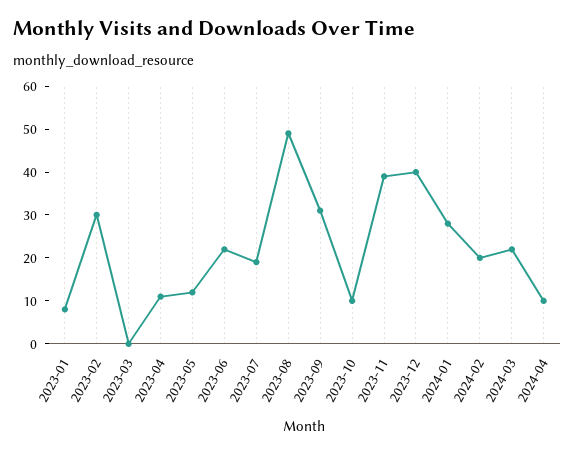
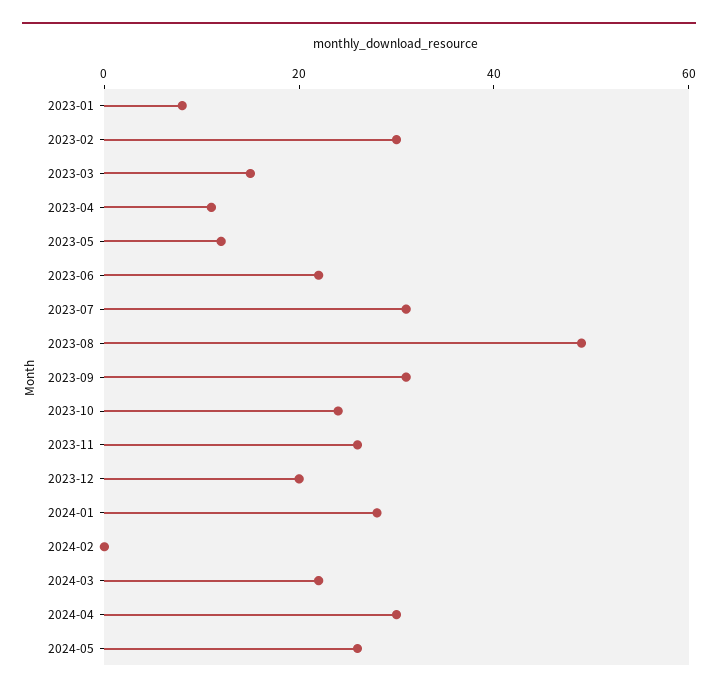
2023-03: 0 -> 15
2023-07: 20 -> 30
2023-10: 10 -> 25
2023-11: 40 -> 25
2023-12: 40 -> 20
2024-02: 20 -> 0
2024-04: 10 -> 30
2024-05: none -> 25

